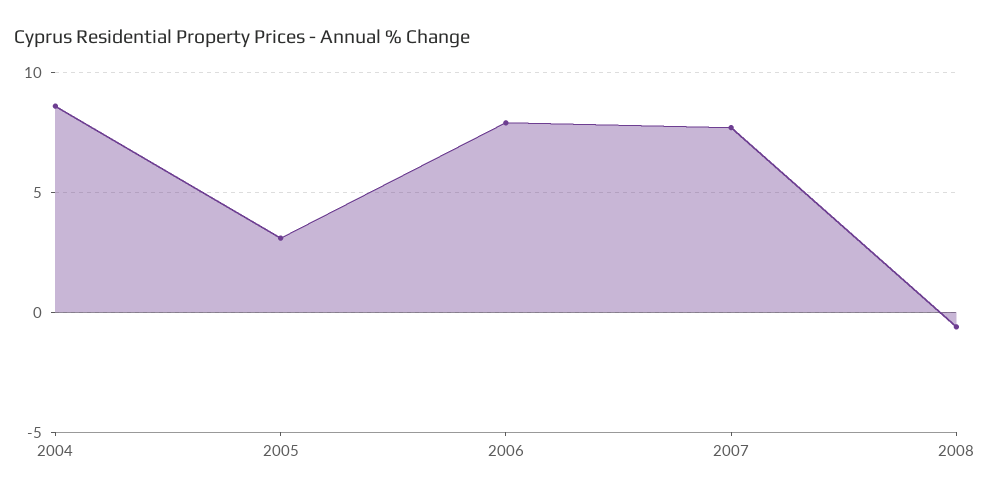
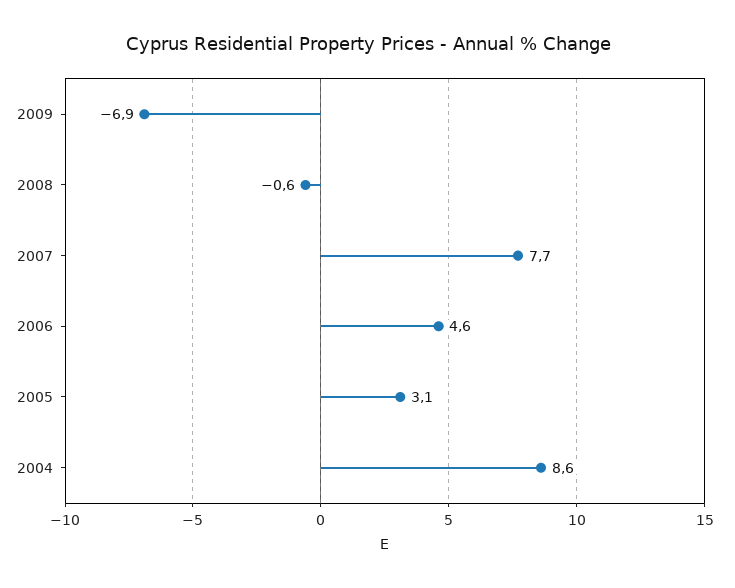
2006: 8 -> 4.6
2009: none -> -6.9

